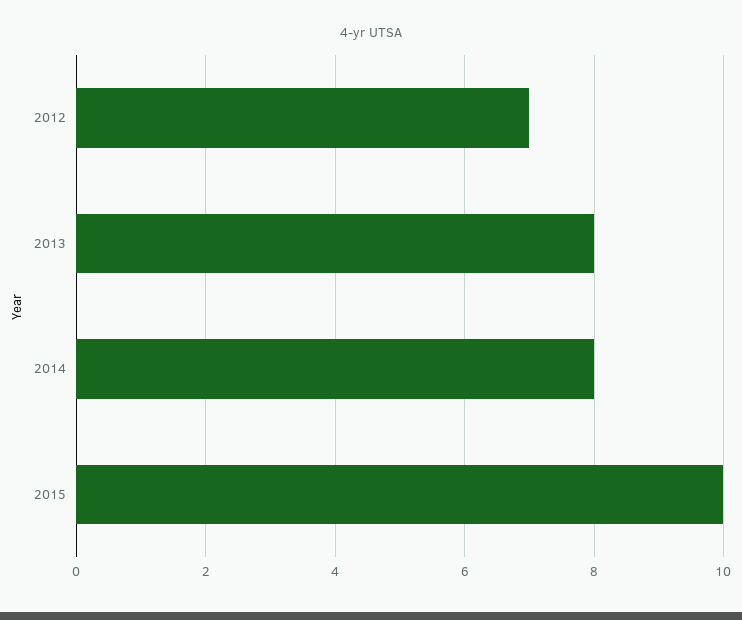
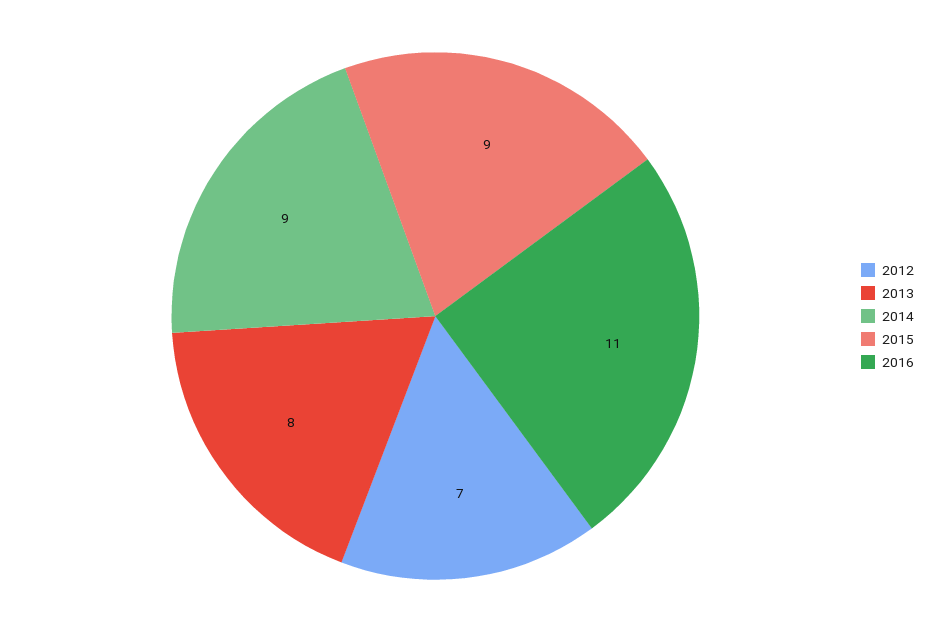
2014: 8 -> 9
2015: 10 -> 9
2016: none -> 11

